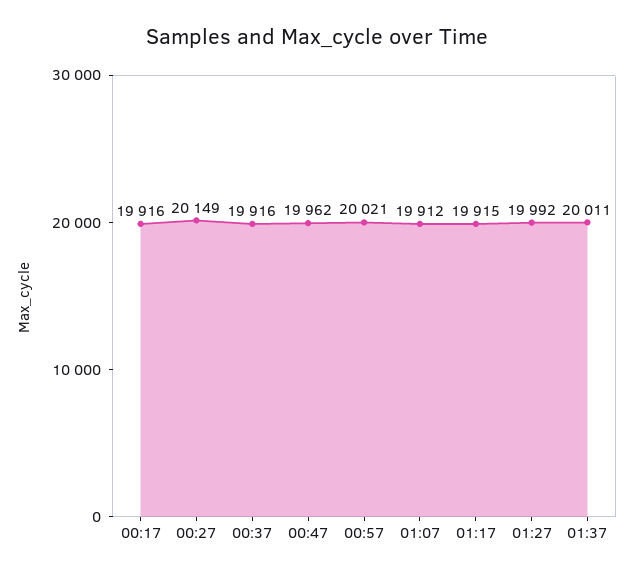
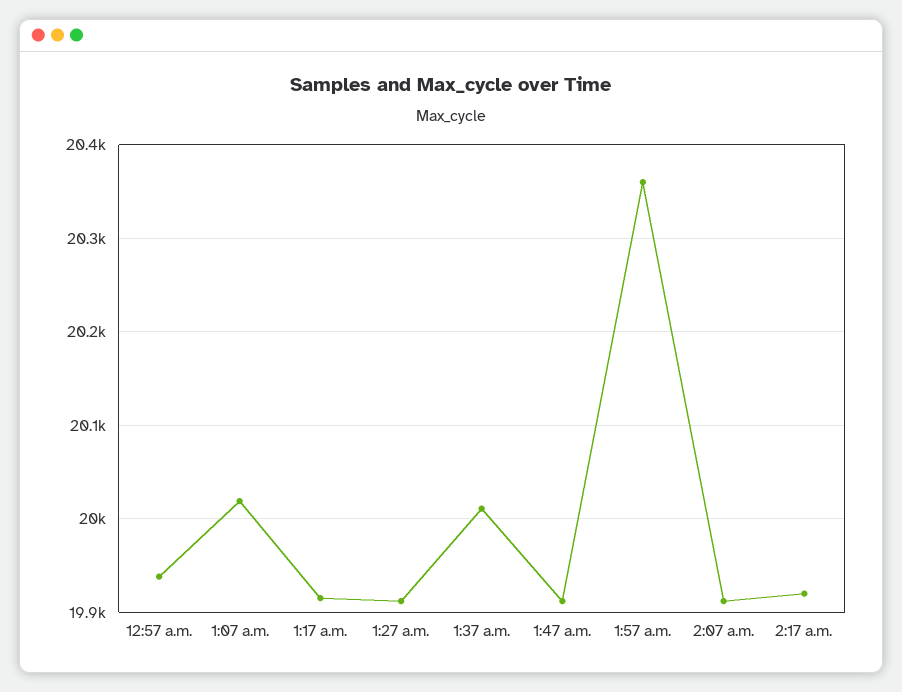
00:17: 19916 -> none
00:27: 20149 -> none
00:37: 19916 -> none
00:47: 19962 -> none
00:57: 20021 -> 19940
01:07: 19912 -> 20020
01:27: 19992 -> 19910
1:47 a.m.: none -> 19910
1:57 a.m.: none -> 20360
2:07 a.m.: none -> 19910
2:17 a.m.: none -> 19920

